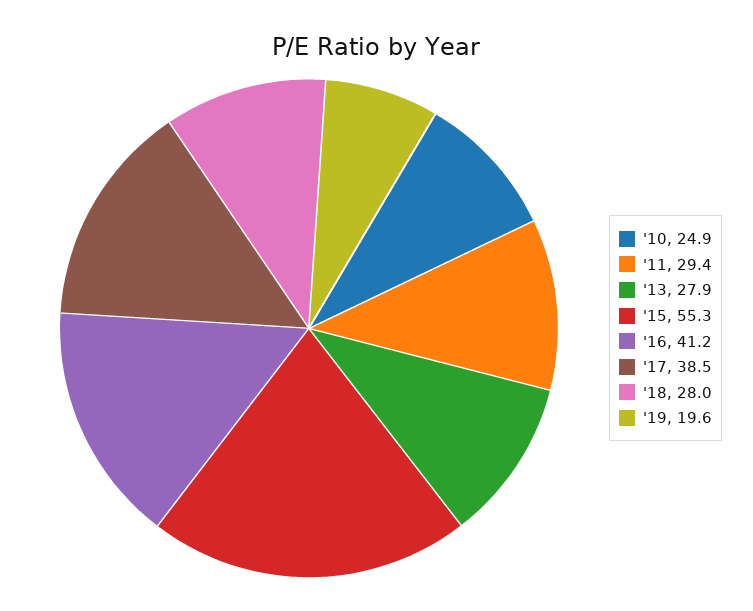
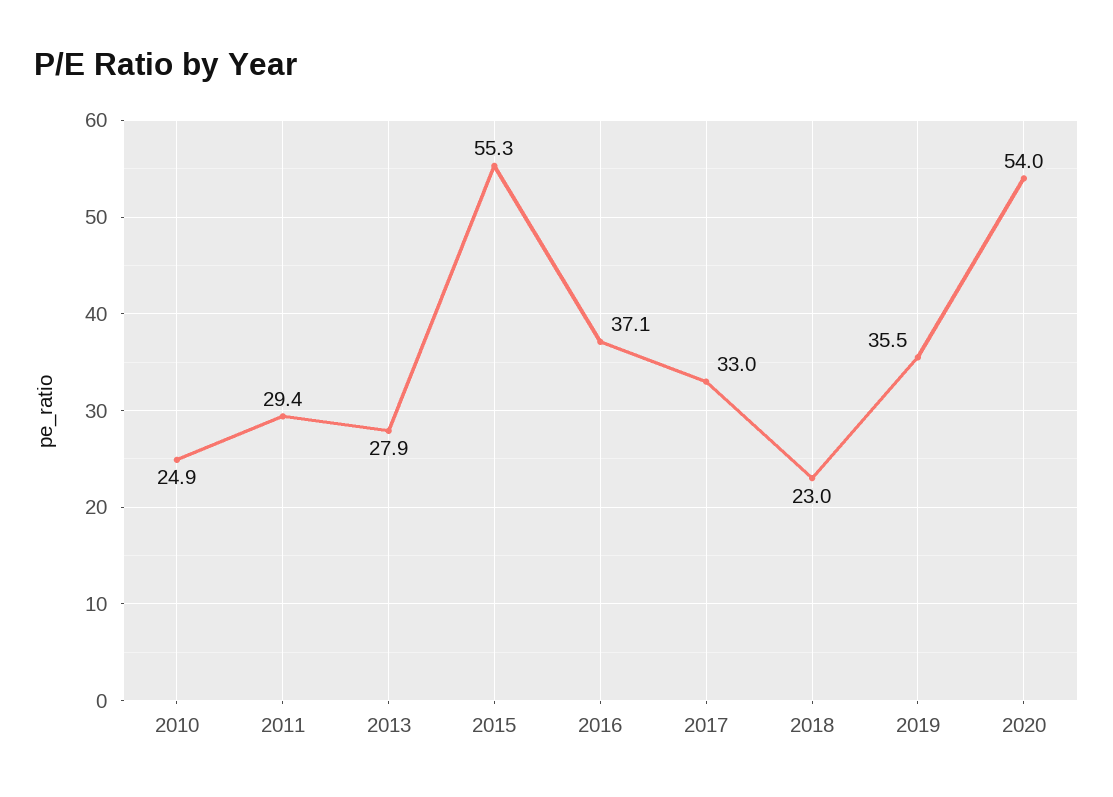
'16: 41.2 -> 37.1
'17: 38.5 -> 33
'18: 28 -> 23
'19: 19.6 -> 35.5
2020: none -> 54

